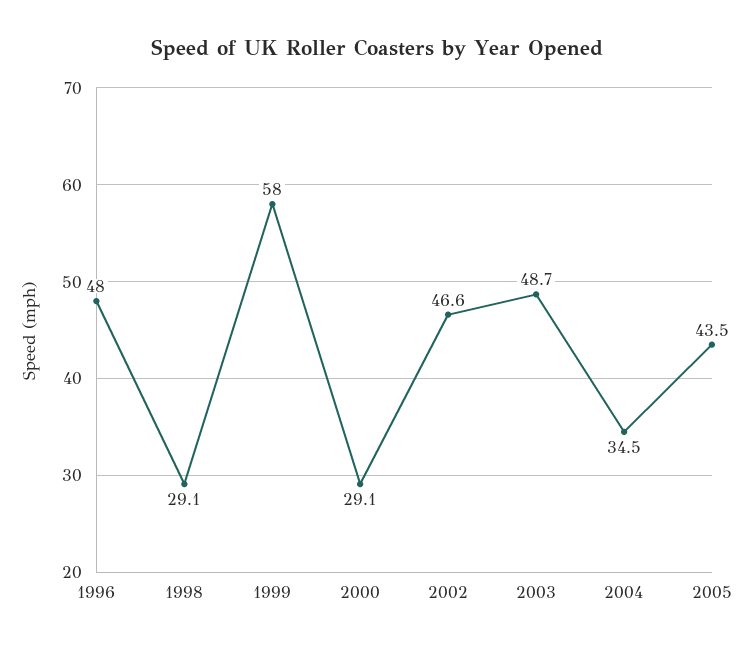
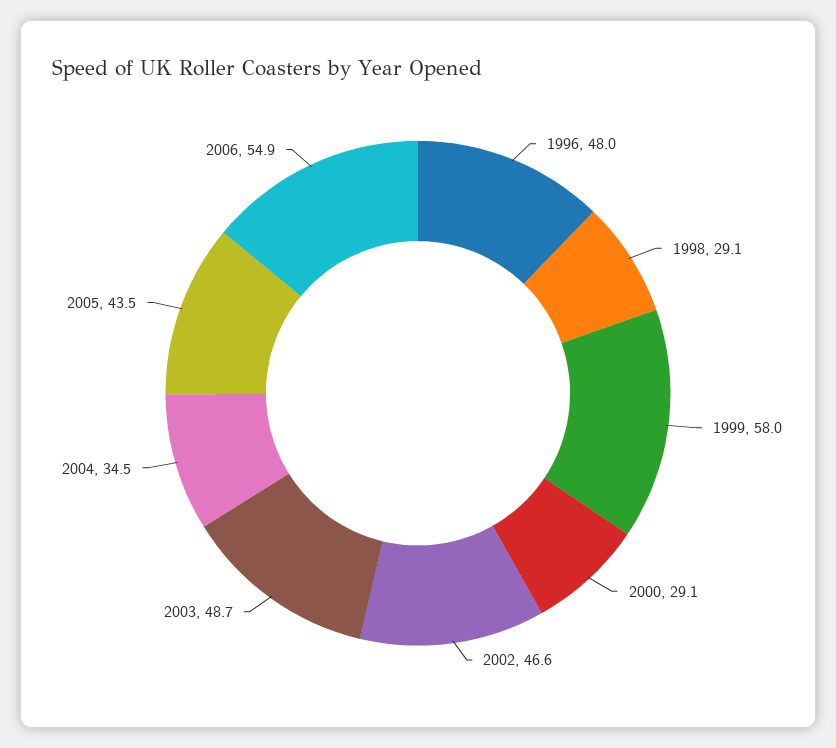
2006: none -> 54.9

